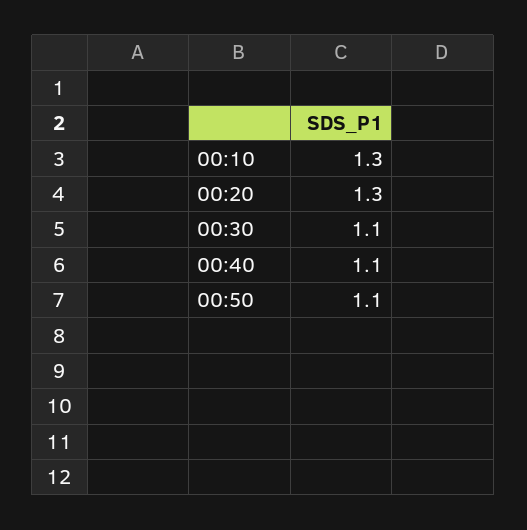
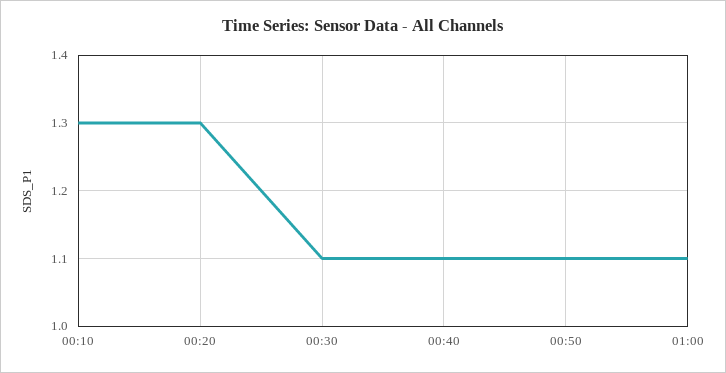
01:00: none -> 1.1

